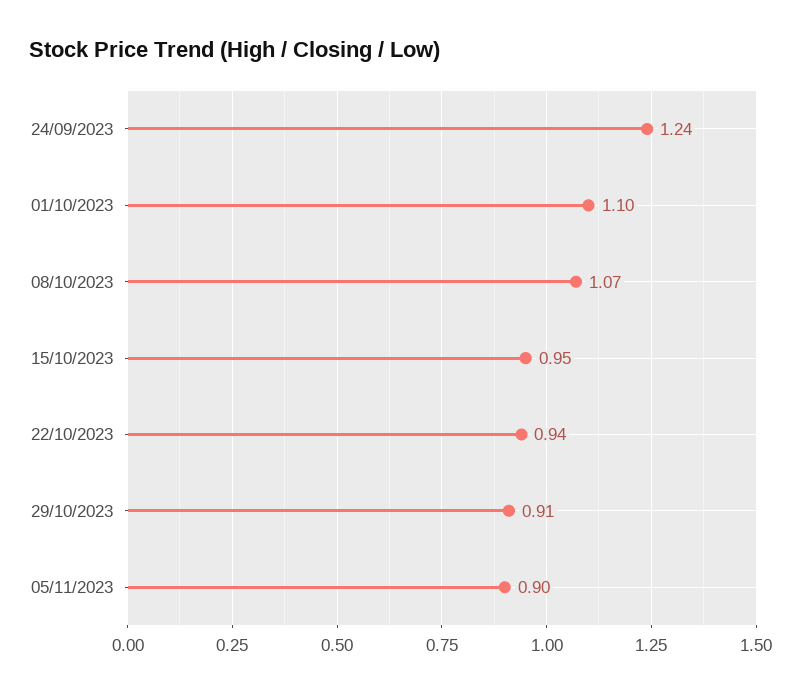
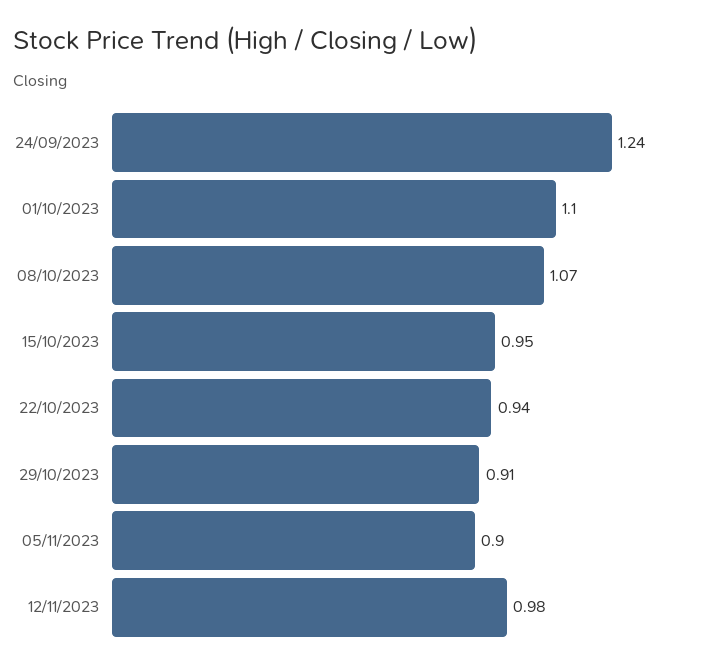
12/11/2023: none -> 0.98

